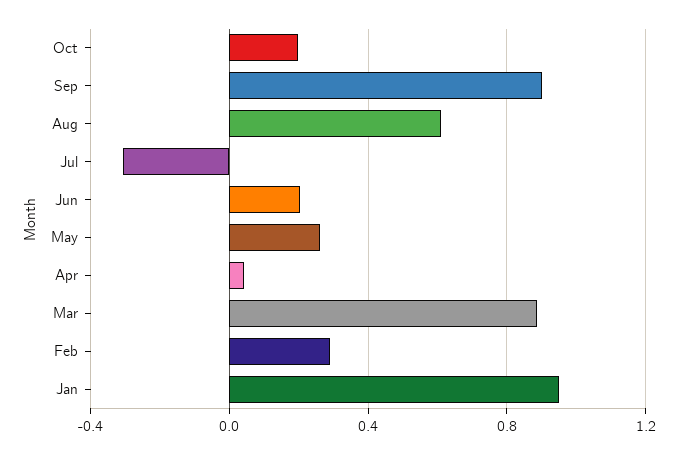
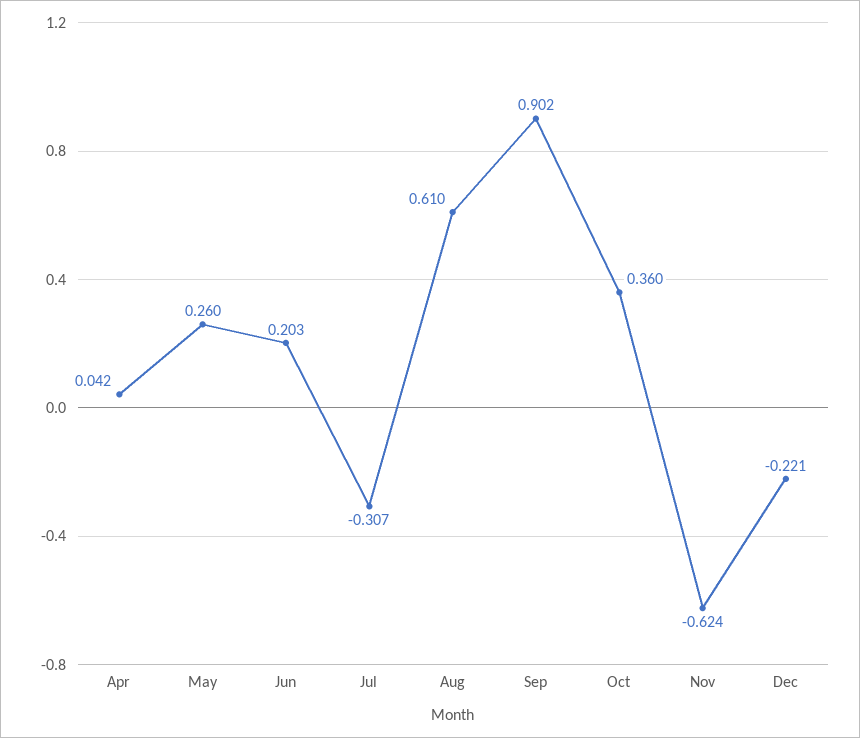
Oct: 0.2 -> 0.36
Mar: 0.9 -> none
Feb: 0.3 -> none
Jan: 0.95 -> none
Nov: none -> -0.624
Dec: none -> -0.221

